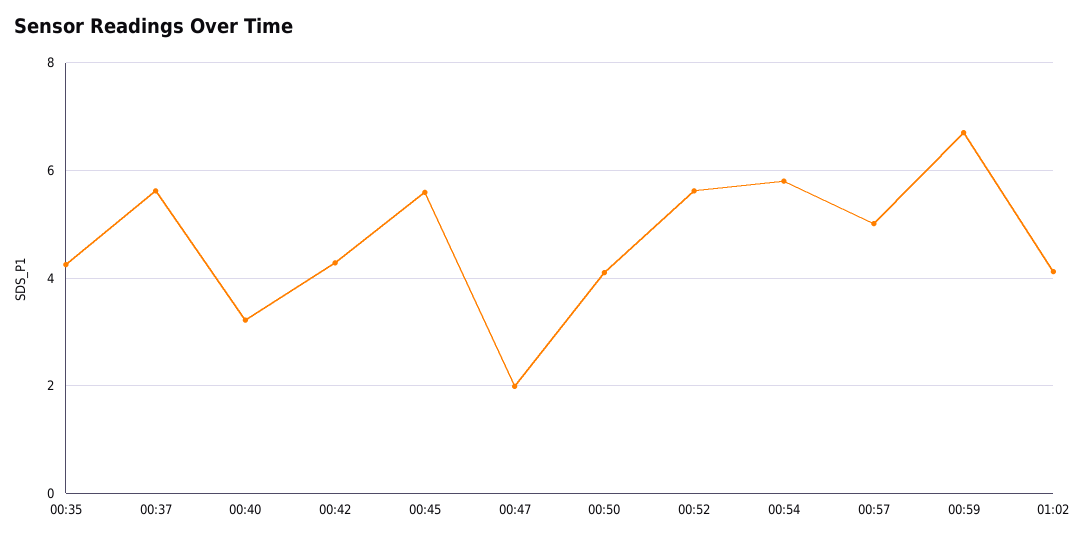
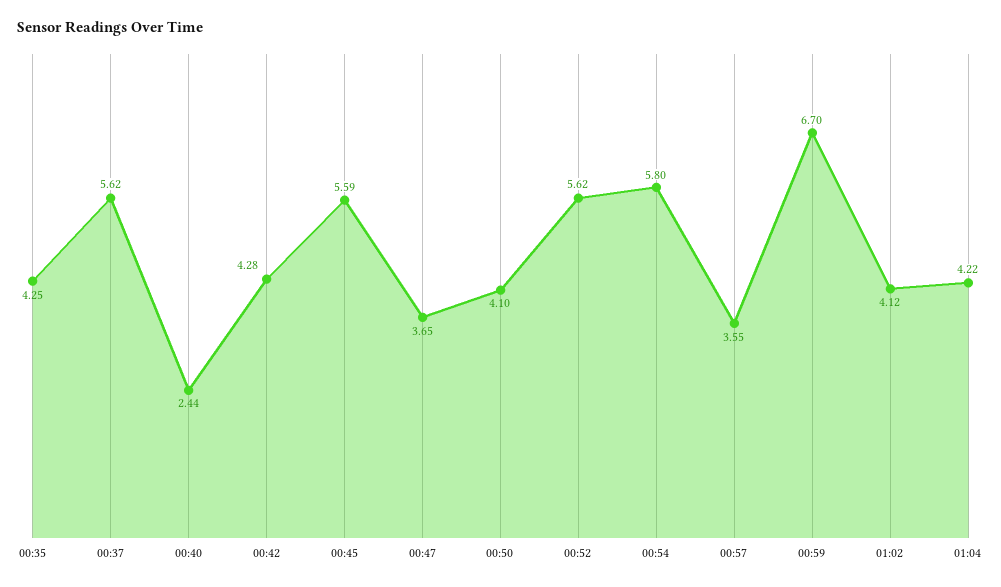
00:40: 3.2 -> 2.44
00:47: 2 -> 3.65
00:57: 5 -> 3.55
01:04: none -> 4.22

